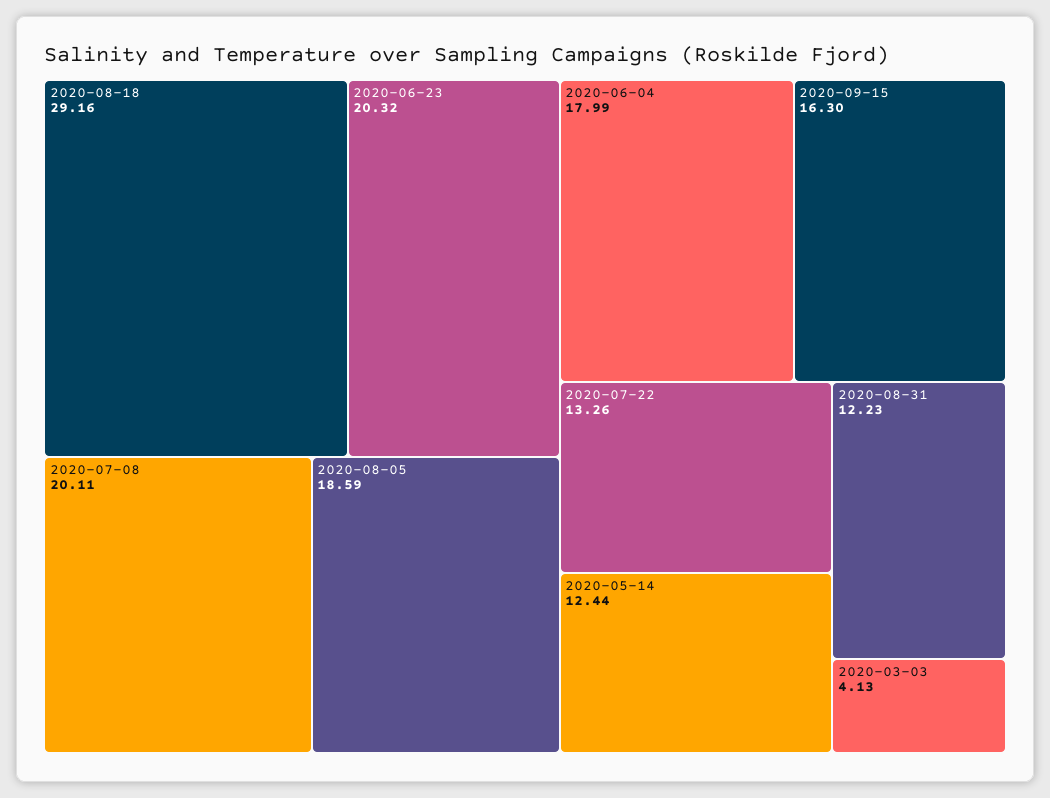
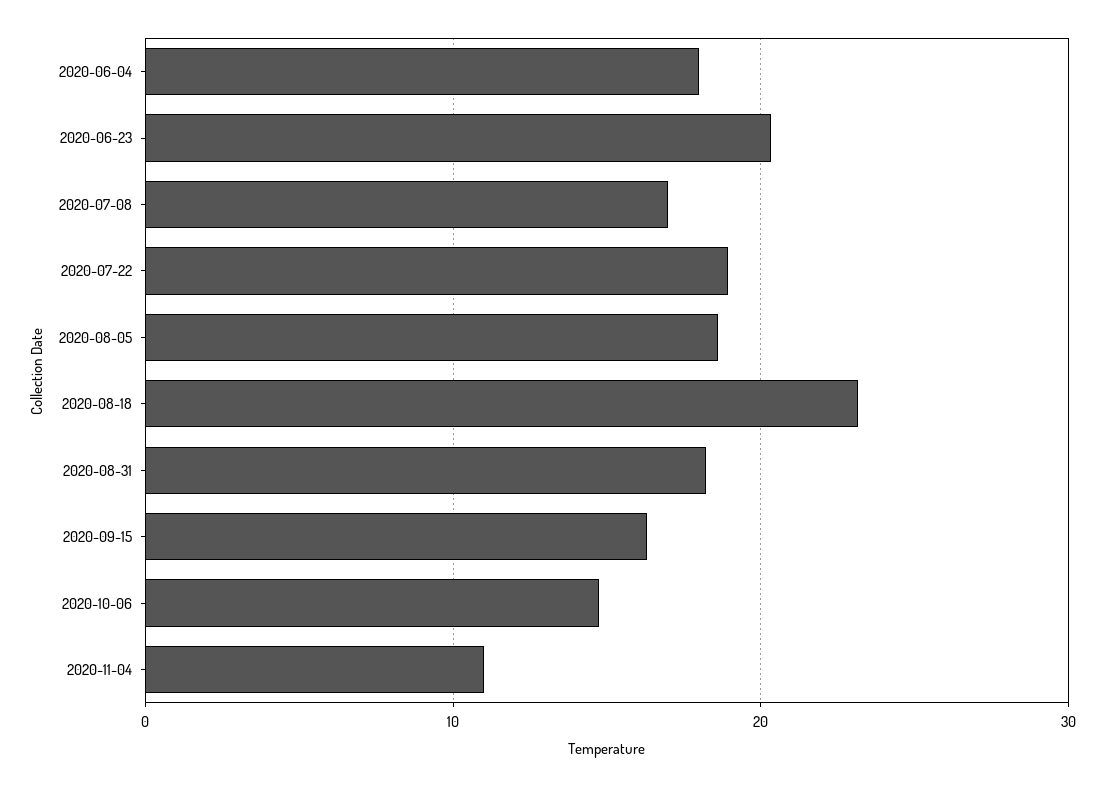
2020-08-18: 29.16 -> 23
2020-07-08: 20.11 -> 17
2020-07-22: 13.26 -> 19
2020-05-14: 12.44 -> none
2020-08-31: 12.23 -> 18
2020-03-03: 4.13 -> none
2020-10-06: none -> 15
2020-11-04: none -> 11

